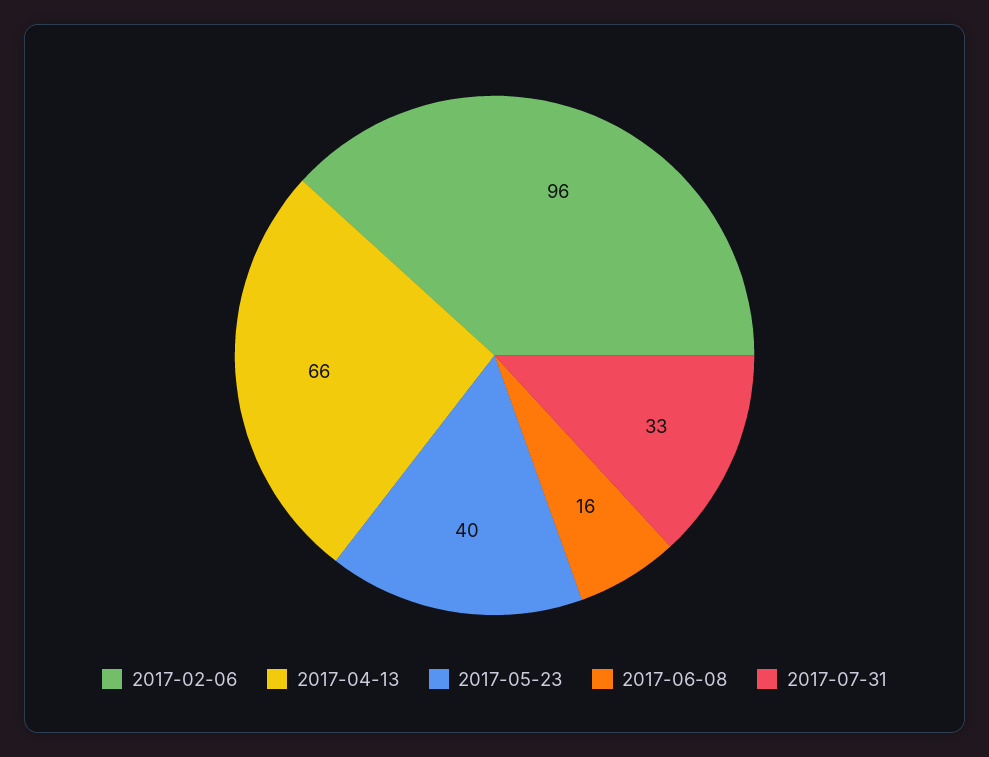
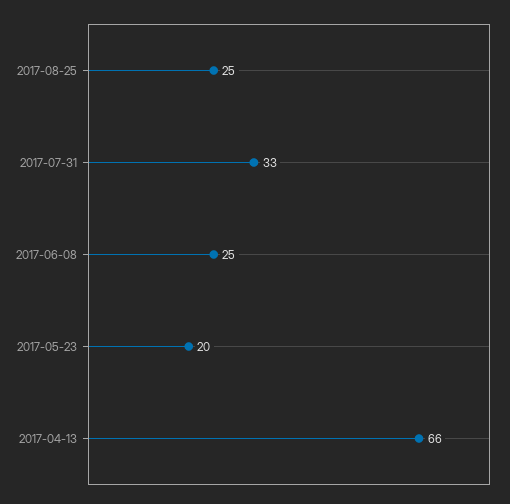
2017-02-06: 96 -> none
2017-05-23: 40 -> 20
2017-06-08: 16 -> 25
2017-08-25: none -> 25

